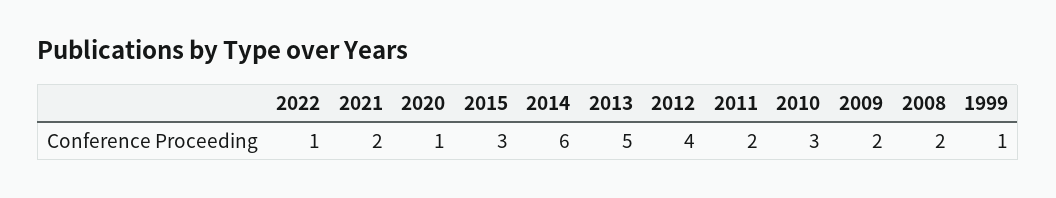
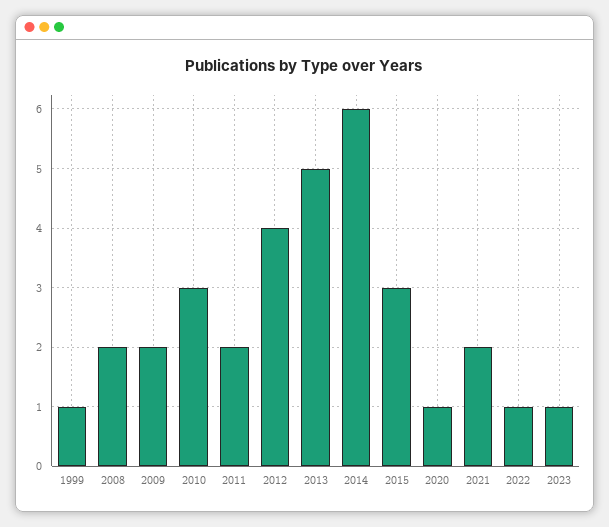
2023: none -> 1

